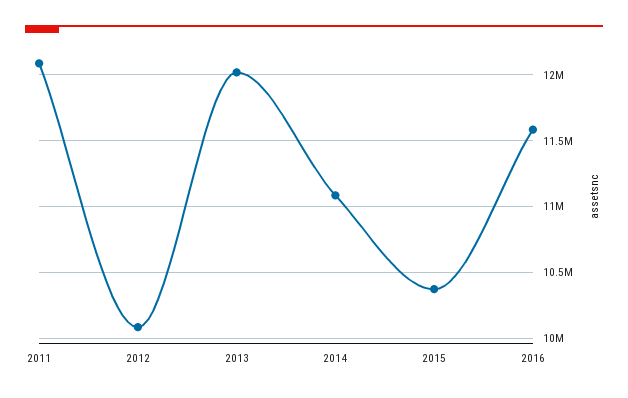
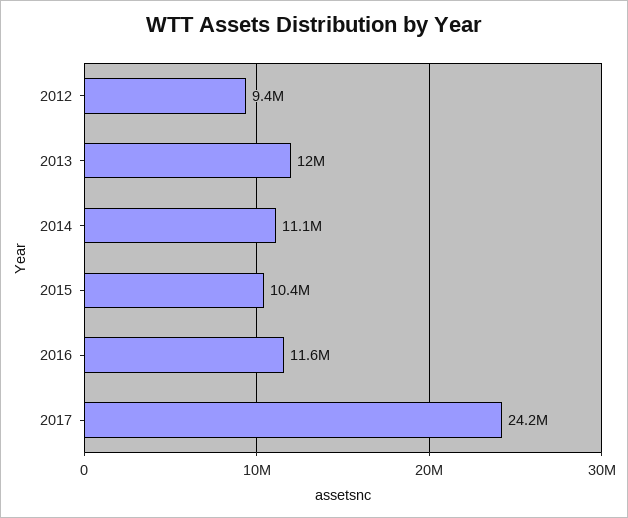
2011: 12100000 -> none
2012: 10100000 -> 9400000
2017: none -> 24200000

